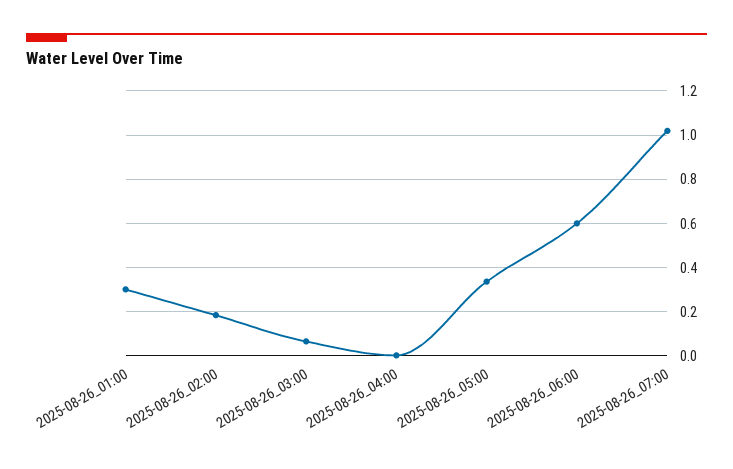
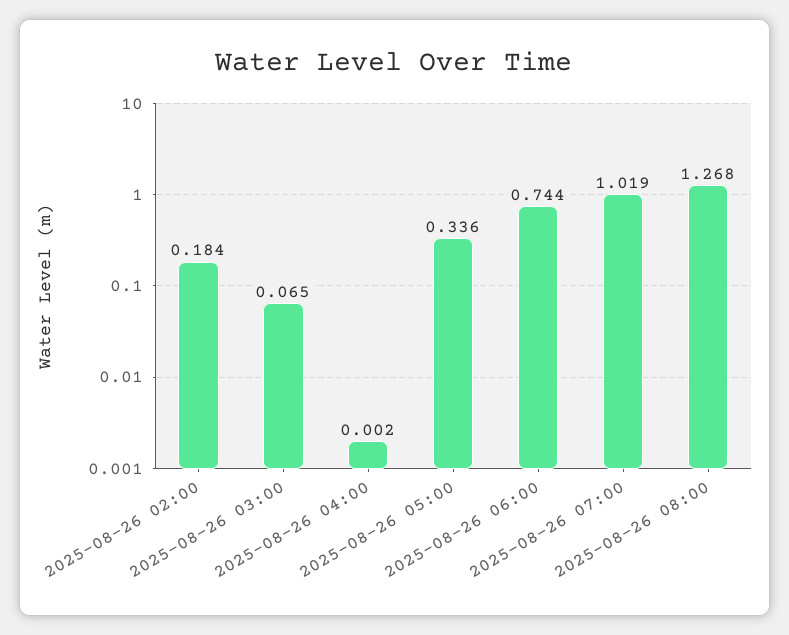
2025-08-26_01:00: 0.3 -> none
2025-08-26_06:00: 0.6 -> 0.744
2025-08-26 08:00: none -> 1.268

